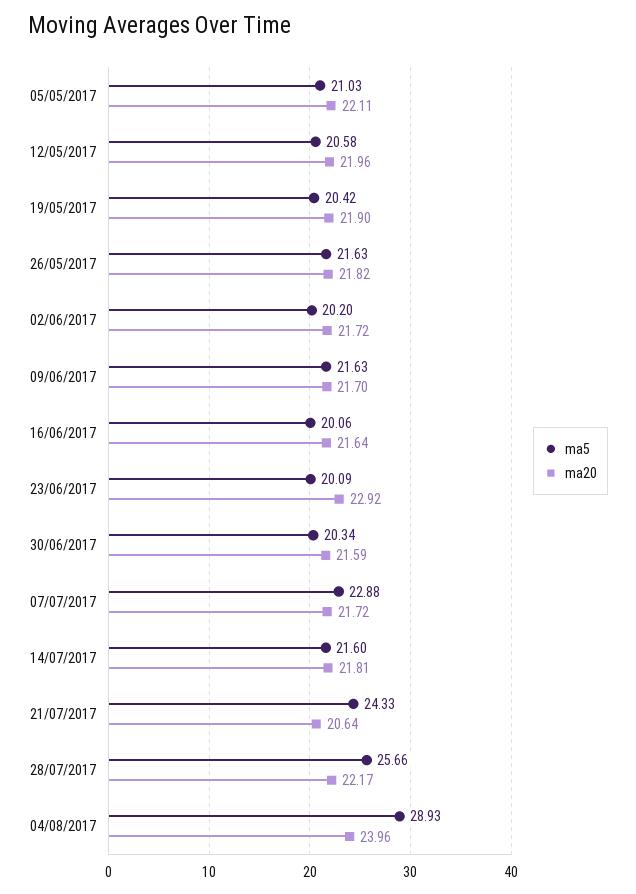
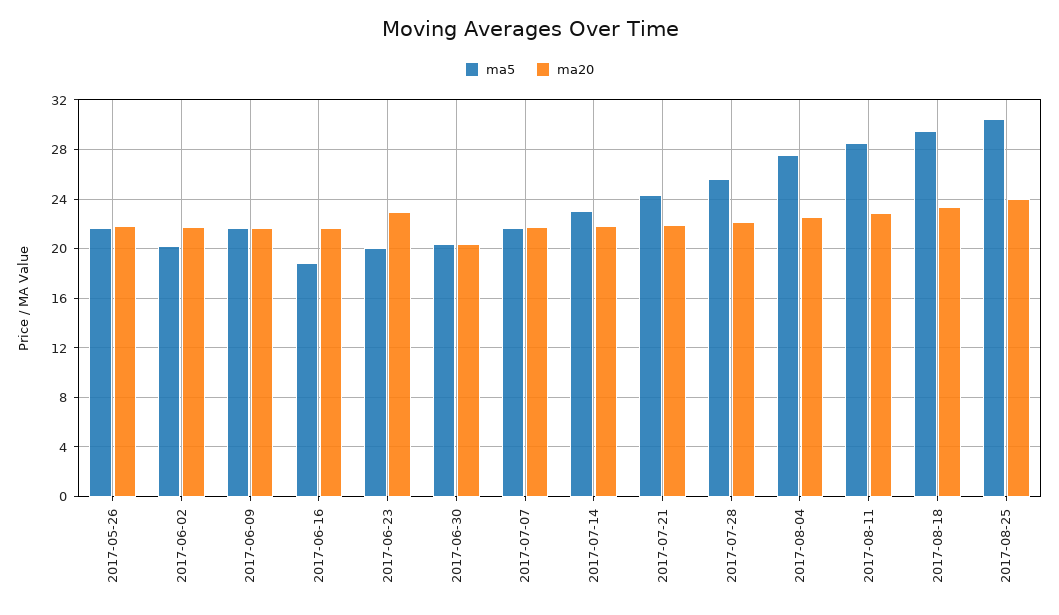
ma5, 05/05/2017: 21.03 -> none
ma20, 05/05/2017: 22.11 -> none
ma5, 12/05/2017: 20.58 -> none
ma20, 12/05/2017: 21.96 -> none
ma5, 19/05/2017: 20.42 -> none
ma20, 19/05/2017: 21.9 -> none
ma5, 16/06/2017: 20.06 -> 19
ma20, 30/06/2017: 21.59 -> 20.5
ma5, 07/07/2017: 22.88 -> 21.5
ma5, 14/07/2017: 21.6 -> 23
ma20, 21/07/2017: 20.64 -> 22
ma5, 04/08/2017: 28.93 -> 27.5
ma20, 04/08/2017: 23.96 -> 22.5
ma5, 2017-08-11: none -> 28.5
ma20, 2017-08-11: none -> 23
ma5, 2017-08-18: none -> 29.5
ma20, 2017-08-18: none -> 23.5
ma5, 2017-08-25: none -> 30.5
ma20, 2017-08-25: none -> 24

